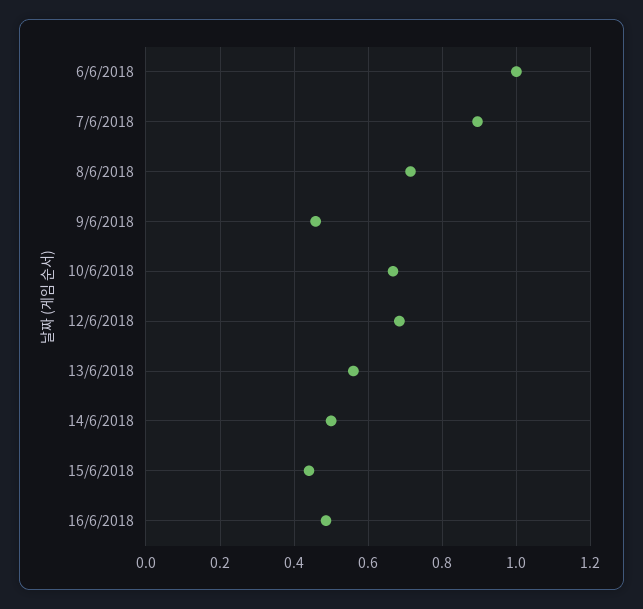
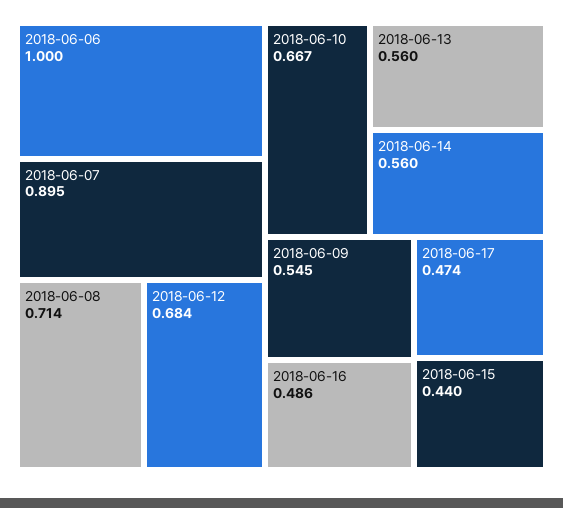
9/6/2018: 0.46 -> 0.545
14/6/2018: 0.5 -> 0.56
2018-06-17: none -> 0.474

